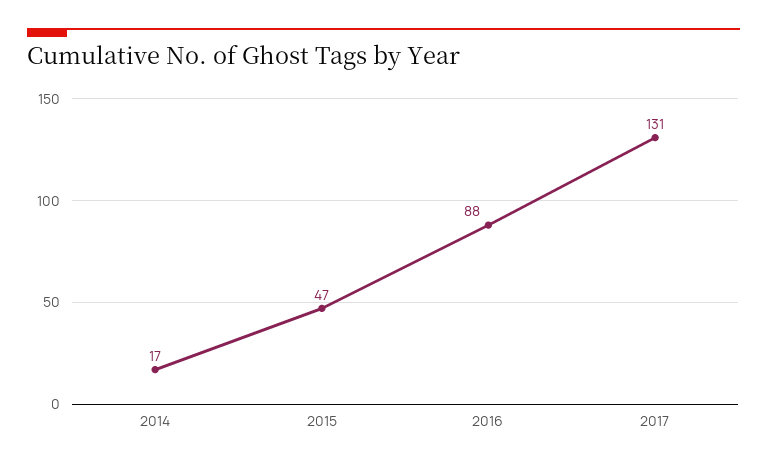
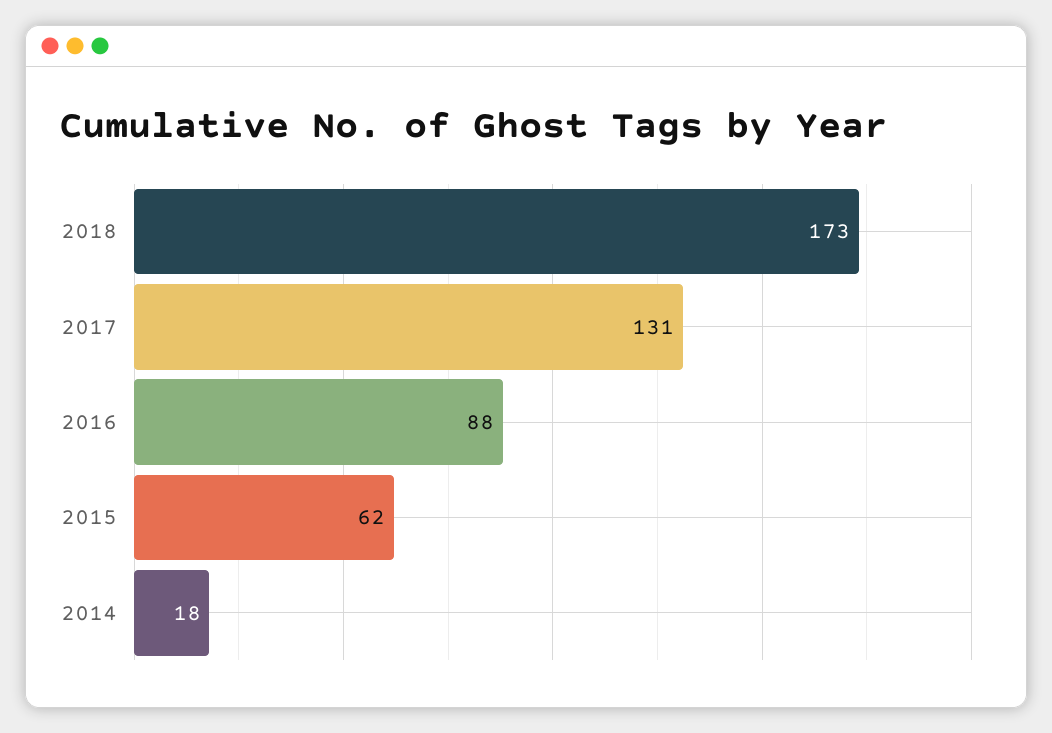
2014: 17 -> 18
2015: 47 -> 62
2018: none -> 173

